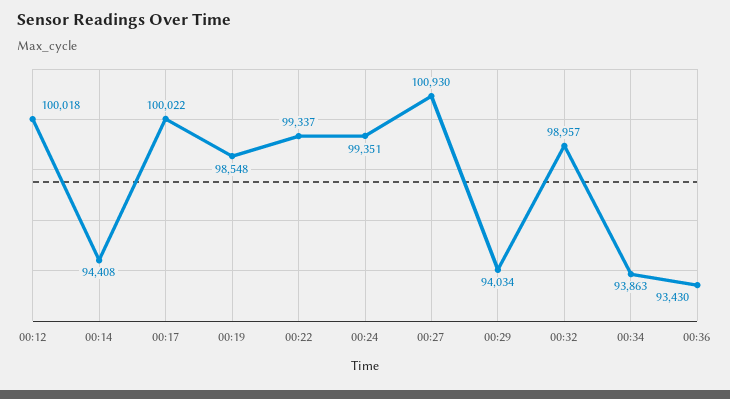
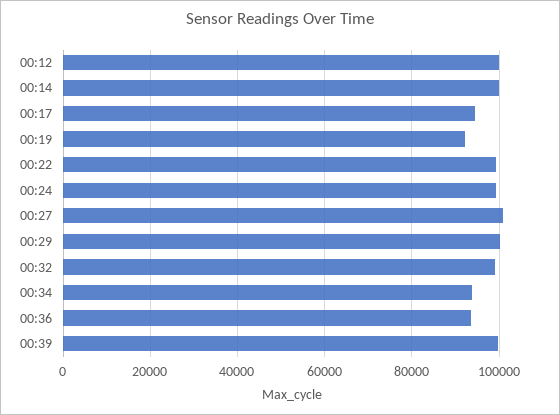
00:14: 94408 -> 100000
00:17: 100022 -> 94000
00:19: 98548 -> 92000
00:29: 94034 -> 100000
00:39: none -> 100000

